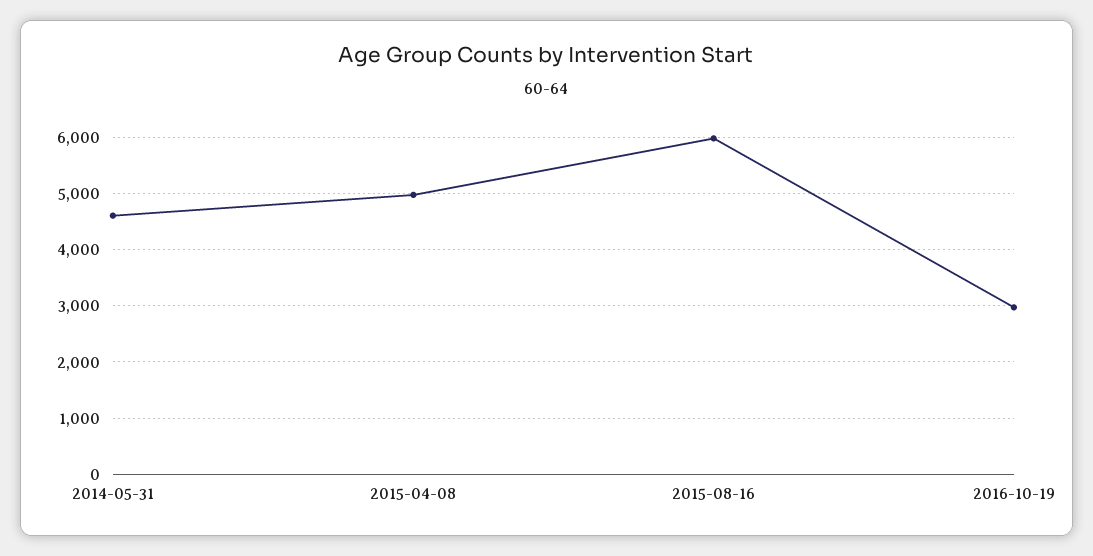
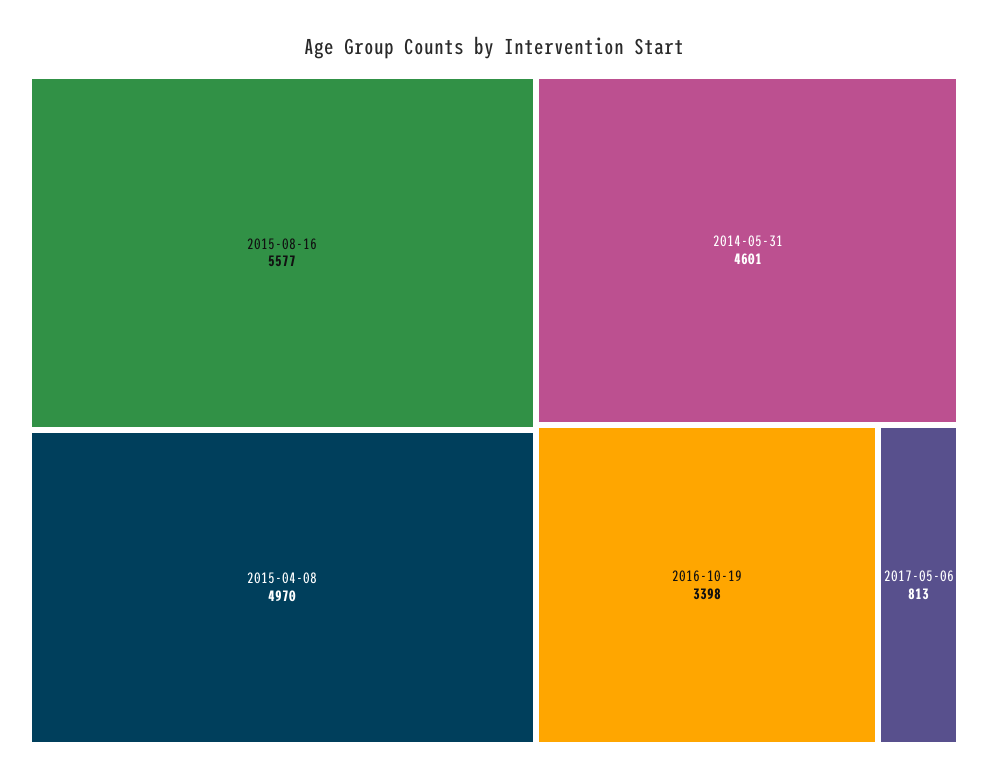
2015-08-16: 6000 -> 5577
2016-10-19: 3000 -> 3398
2017-05-06: none -> 813

